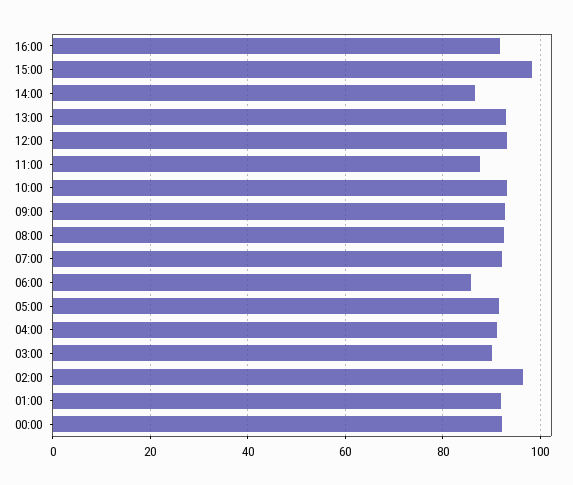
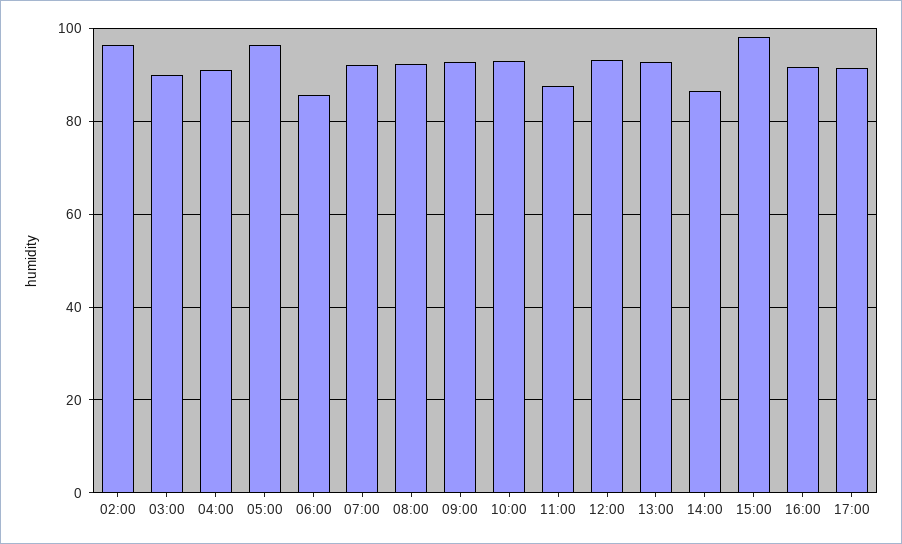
05:00: 92 -> 96
01:00: 92 -> none
00:00: 92 -> none
17:00: none -> 92

